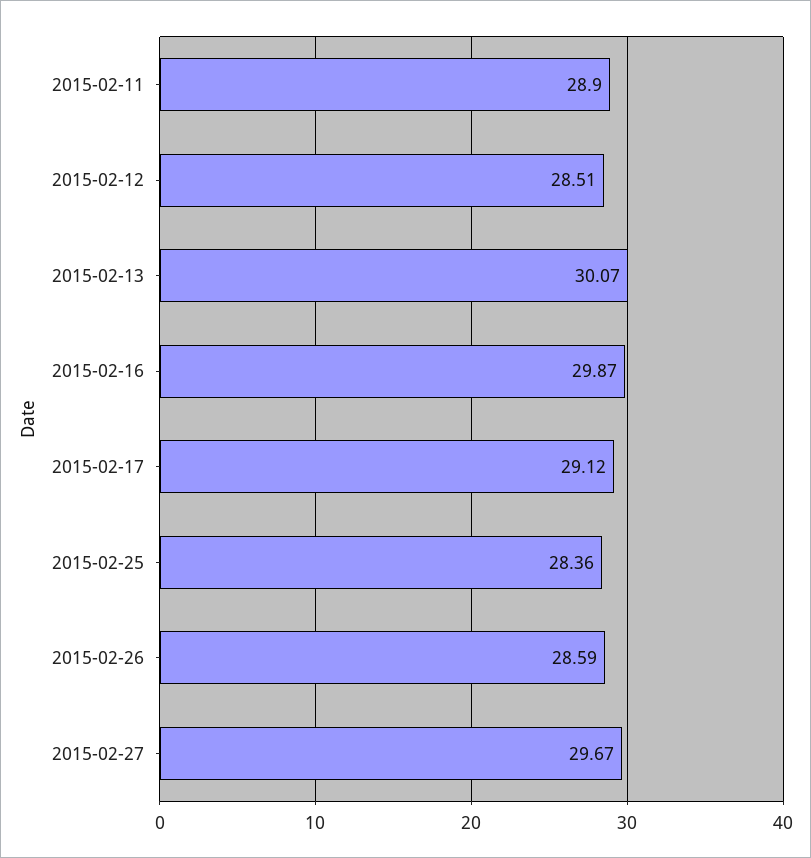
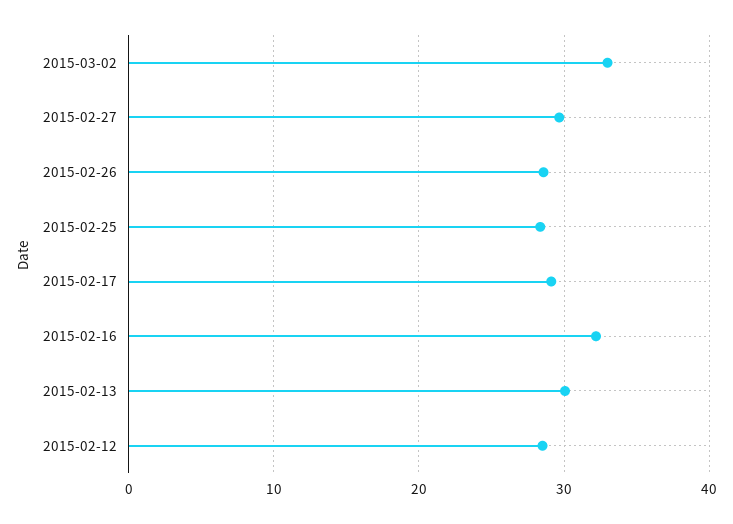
2015-02-11: 28.9 -> none
2015-02-16: 29.87 -> 32
2015-03-02: none -> 33

